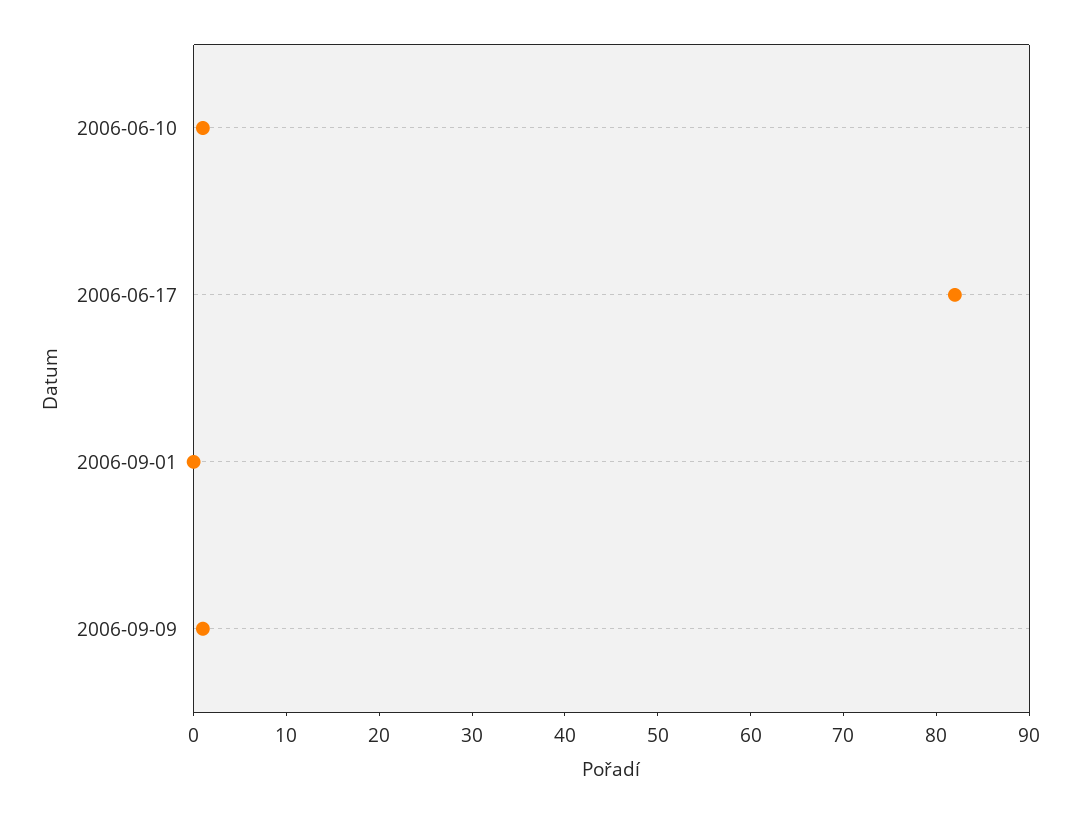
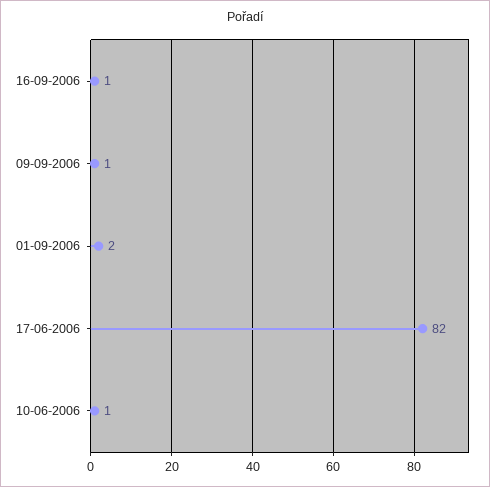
2006-09-01: 0 -> 2
16-09-2006: none -> 1

